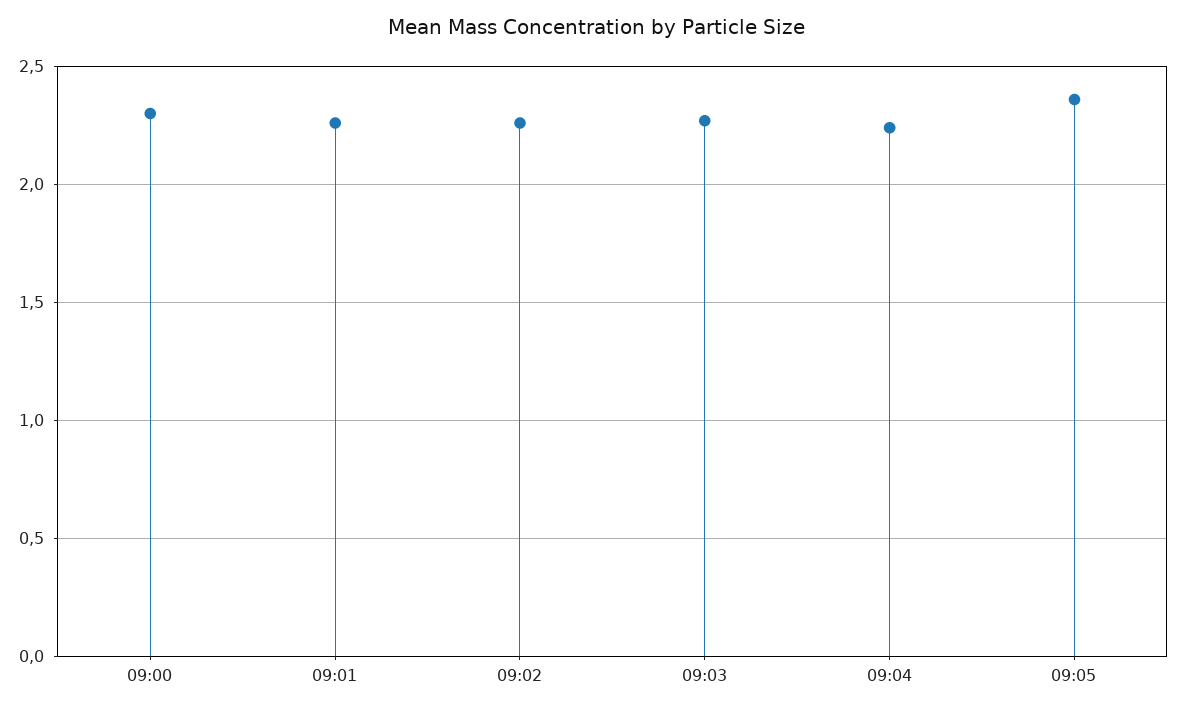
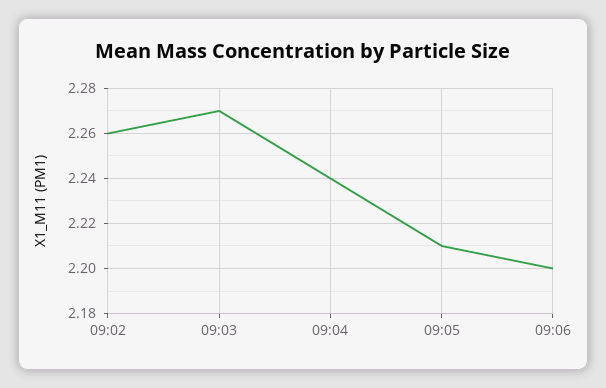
09:00: 2.3 -> none
09:01: 2.25 -> none
09:05: 2.35 -> 2.21
09:06: none -> 2.2

